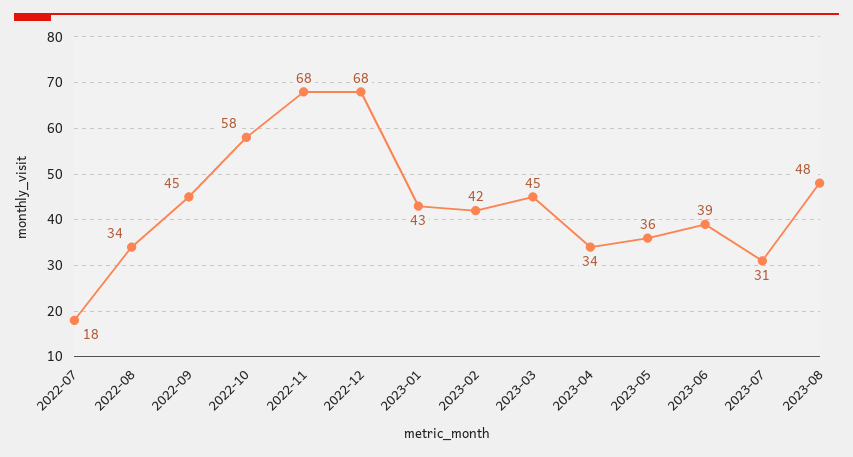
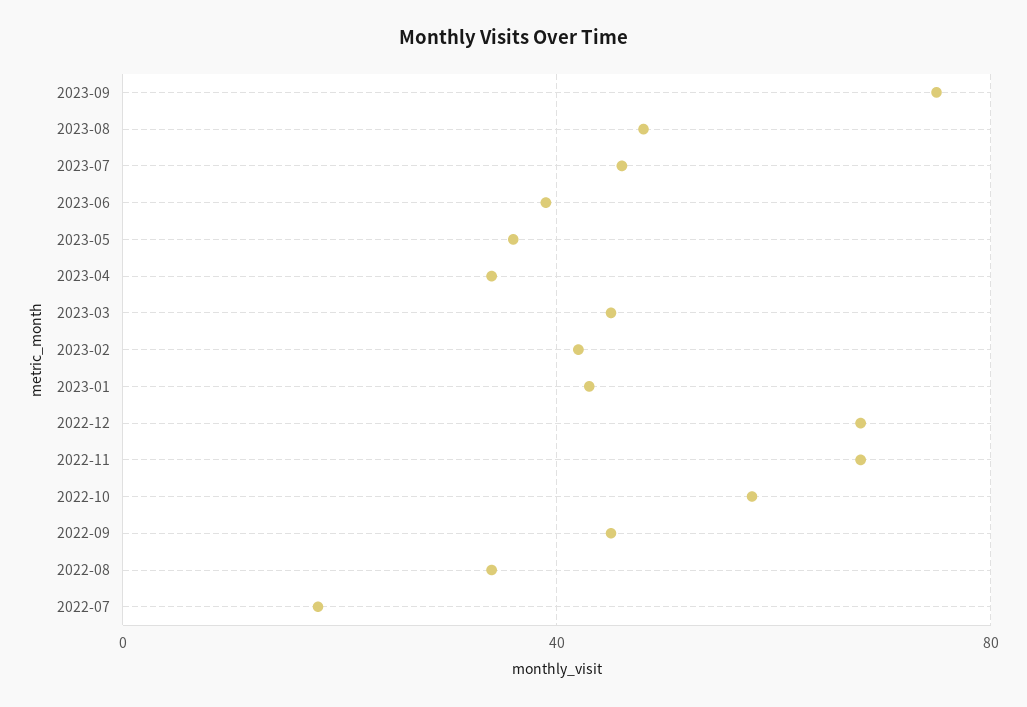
2023-07: 31 -> 45
2023-09: none -> 75

